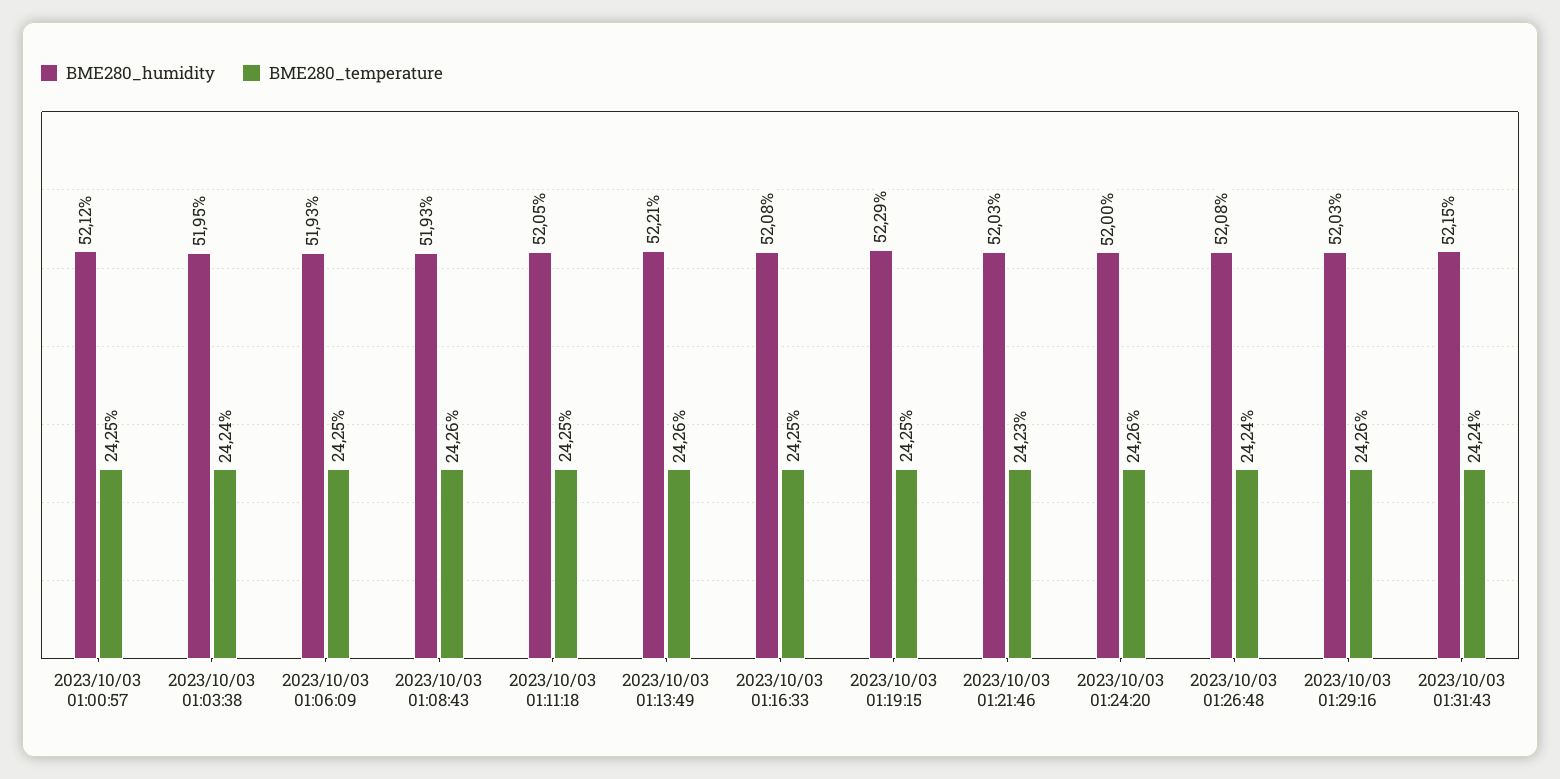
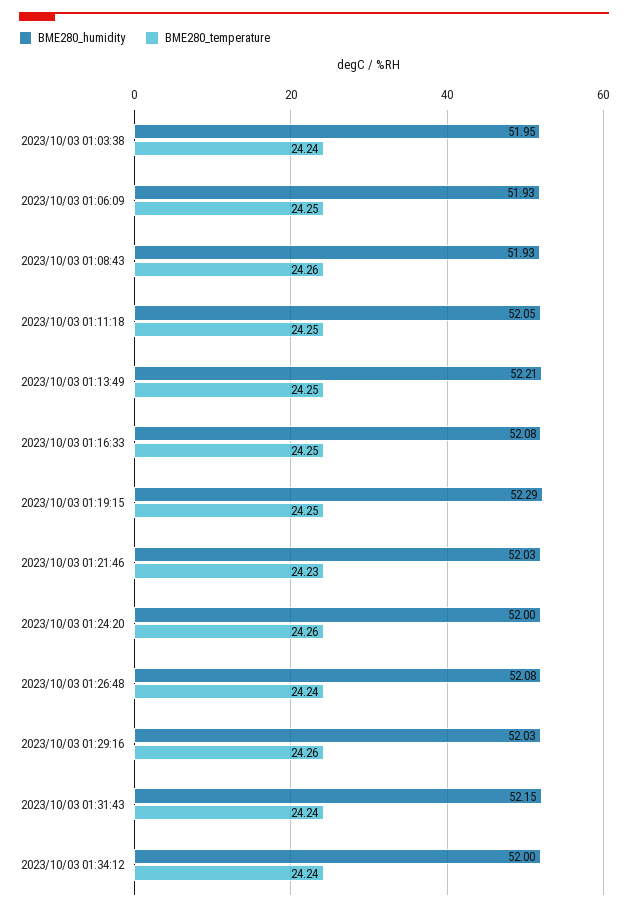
BME280_humidity, 2023/10/03 01:00:57: 52.12 -> none
BME280_temperature, 2023/10/03 01:00:57: 24.25 -> none
BME280_temperature, 2023/10/03 01:13:49: 24.26 -> 24.25
BME280_humidity, 2023/10/03 01:34:12: none -> 52
BME280_temperature, 2023/10/03 01:34:12: none -> 24.24

